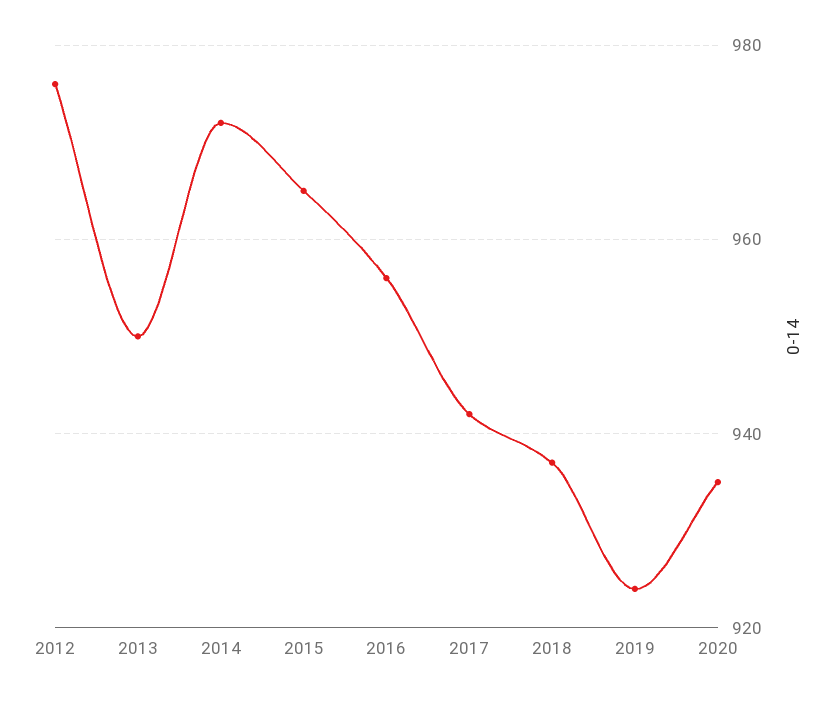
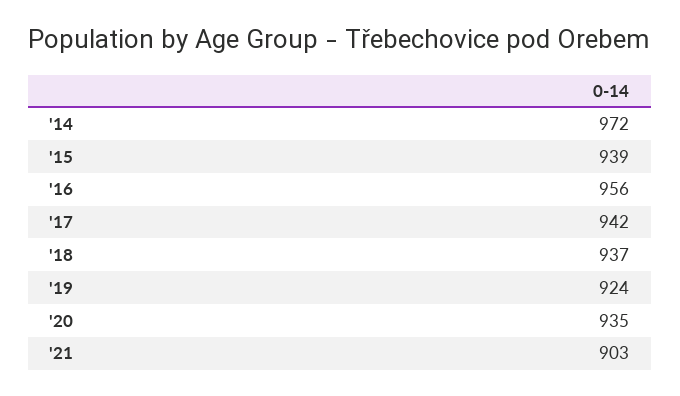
2012: 975 -> none
2013: 950 -> none
2015: 965 -> 939
'21: none -> 903

